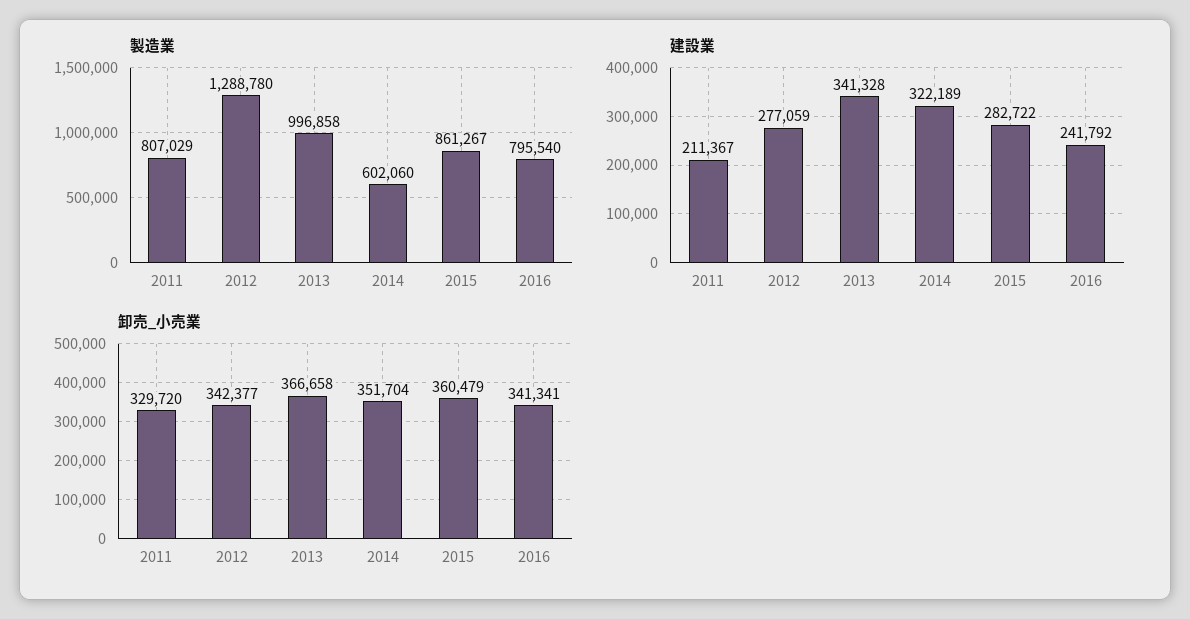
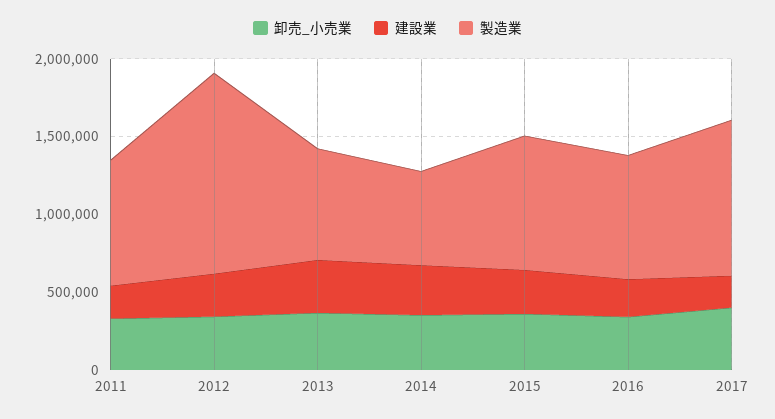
製造業, 2013: 996858 -> 700000
卸売_小売業, 2017: none -> 400000
建設業, 2017: none -> 200000
製造業, 2017: none -> 1000000

